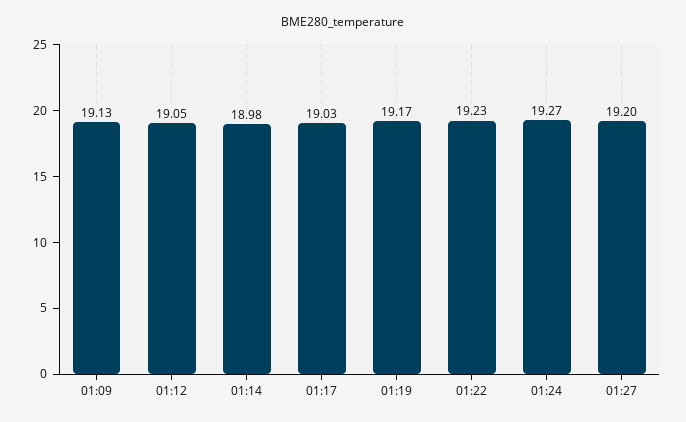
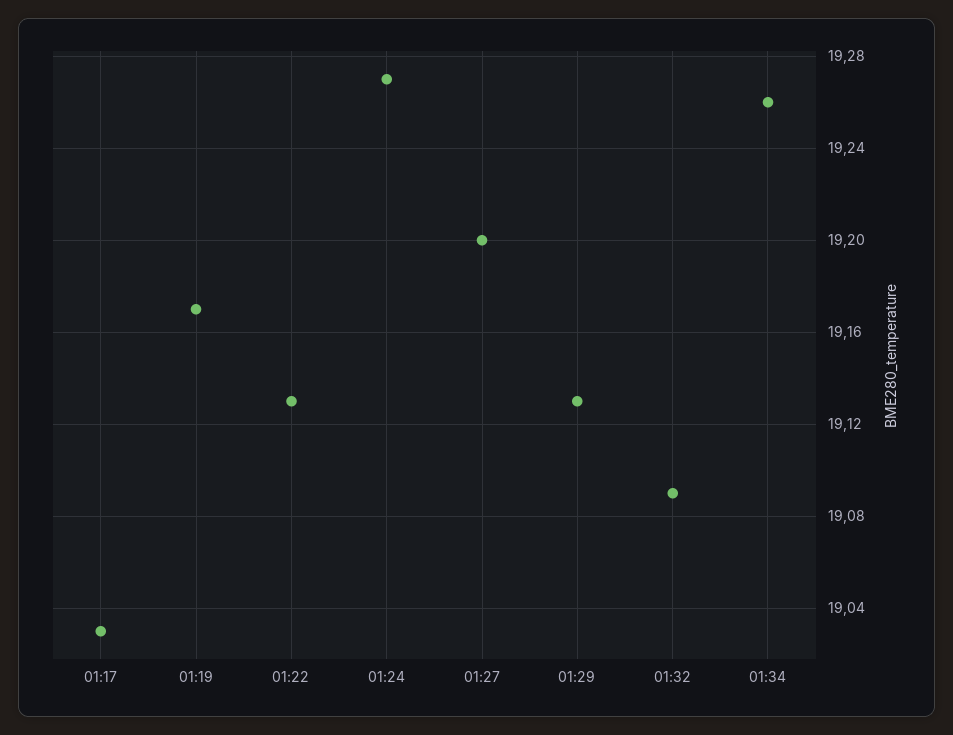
01:09: 19.13 -> none
01:12: 19.05 -> none
01:14: 18.98 -> none
01:22: 19.23 -> 19.13
01:29: none -> 19.13
01:32: none -> 19.09
01:34: none -> 19.26

